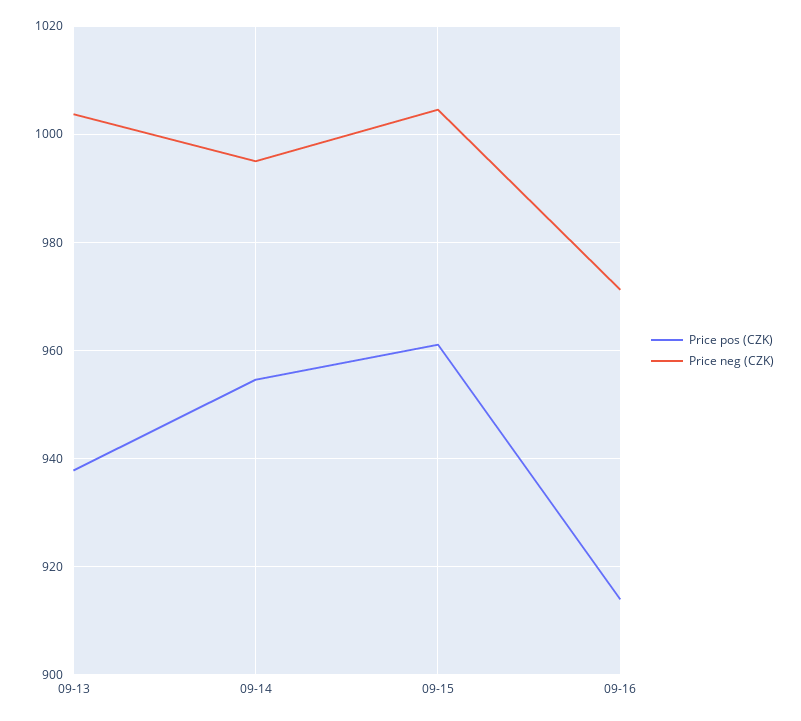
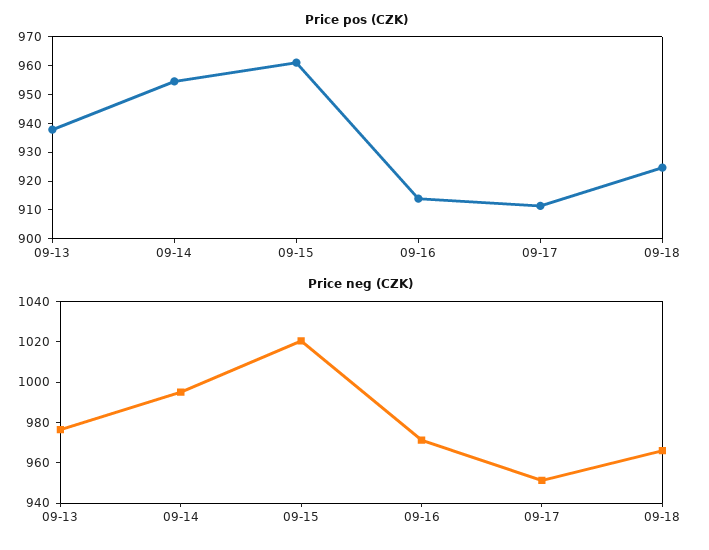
Price neg (CZK), 09-13: 1004 -> 975
Price neg (CZK), 09-15: 1004 -> 1020
Price pos (CZK), 09-17: none -> 910
Price pos (CZK), 09-18: none -> 925
Price neg (CZK), 09-17: none -> 950
Price neg (CZK), 09-18: none -> 965

